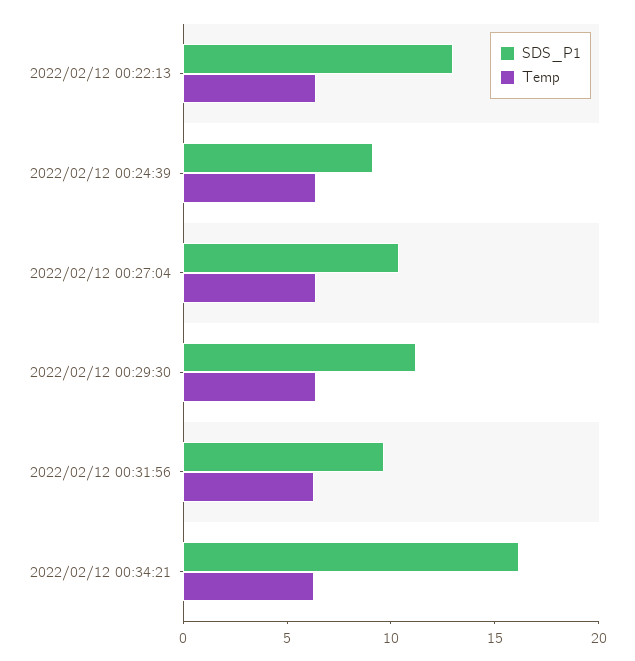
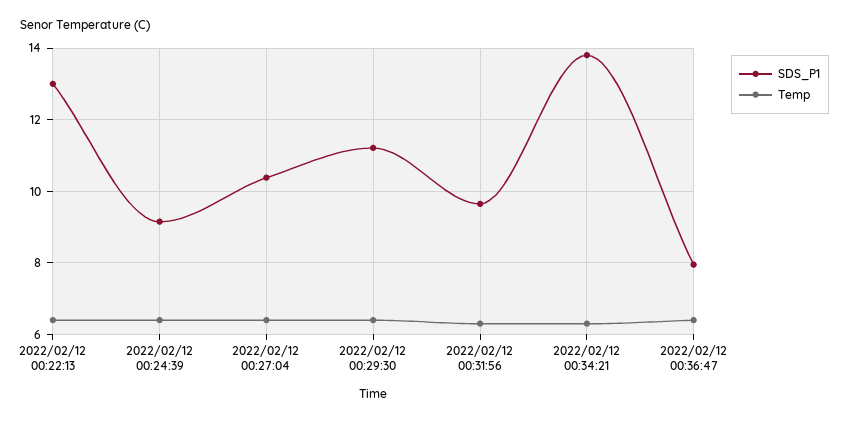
SDS_P1, 2022/02/12 00:34:21: 16 -> 13.8
SDS_P1, 2022/02/12 00:36:47: none -> 8
Temp, 2022/02/12 00:36:47: none -> 6.4

